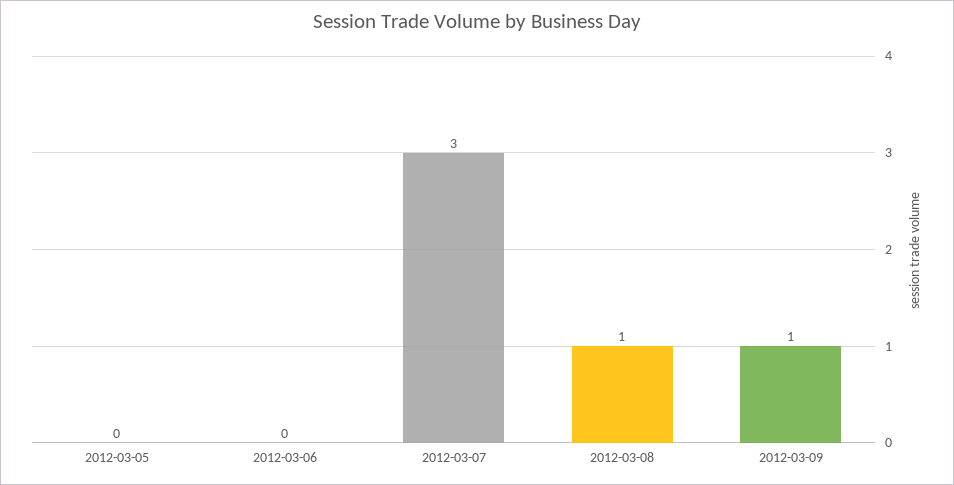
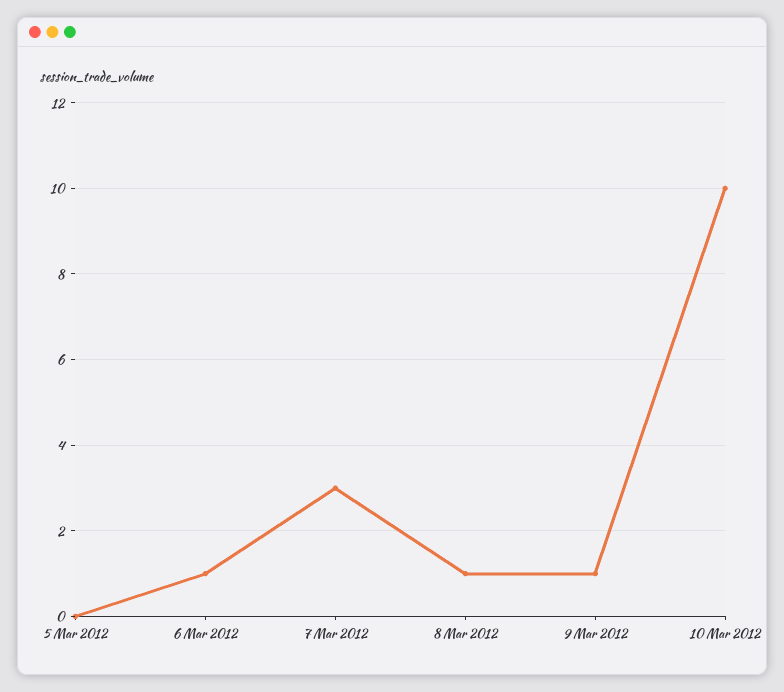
2012-03-06: 0 -> 1
10 Mar 2012: none -> 10

